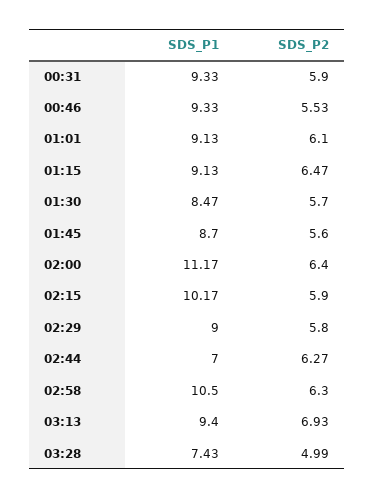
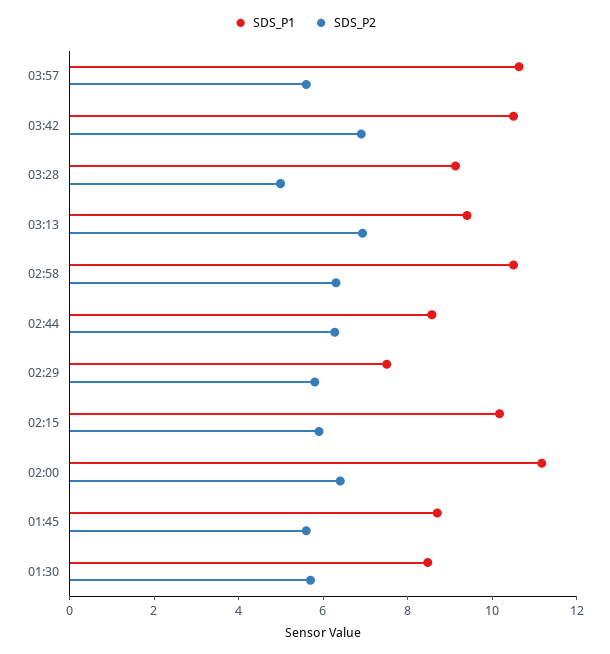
SDS_P1, 00:31: 9.33 -> none
SDS_P2, 00:31: 5.9 -> none
SDS_P1, 00:46: 9.33 -> none
SDS_P2, 00:46: 5.53 -> none
SDS_P1, 01:01: 9.13 -> none
SDS_P2, 01:01: 6.1 -> none
SDS_P1, 01:15: 9.13 -> none
SDS_P2, 01:15: 6.47 -> none
SDS_P1, 02:29: 9 -> 7.5
SDS_P1, 02:44: 7 -> 8.5
SDS_P1, 03:28: 7.43 -> 9
SDS_P1, 03:57: none -> 10.5
SDS_P2, 03:57: none -> 5.5
SDS_P1, 03:42: none -> 10.5
SDS_P2, 03:42: none -> 7

